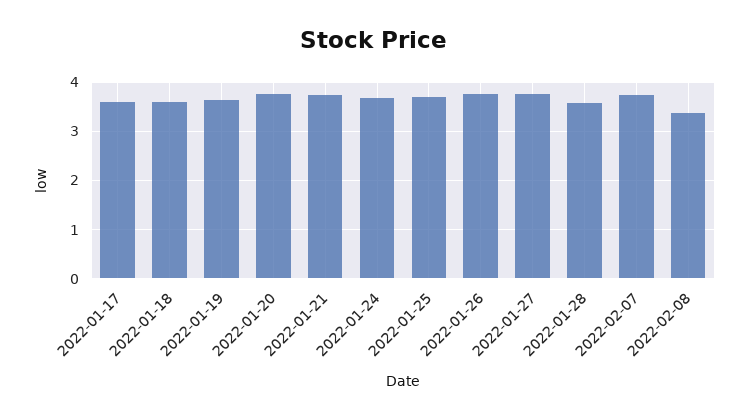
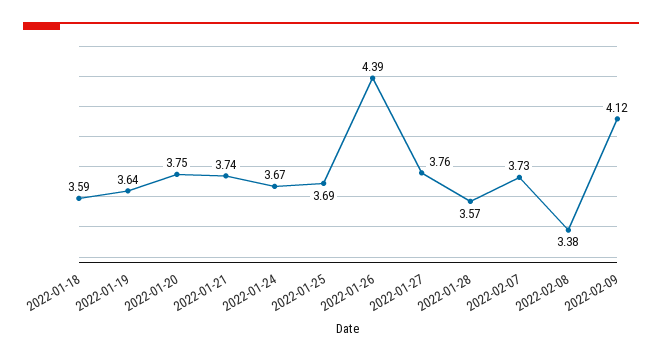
2022-01-17: 3.6 -> none
2022-01-26: 3.8 -> 4.39
2022-02-09: none -> 4.12

